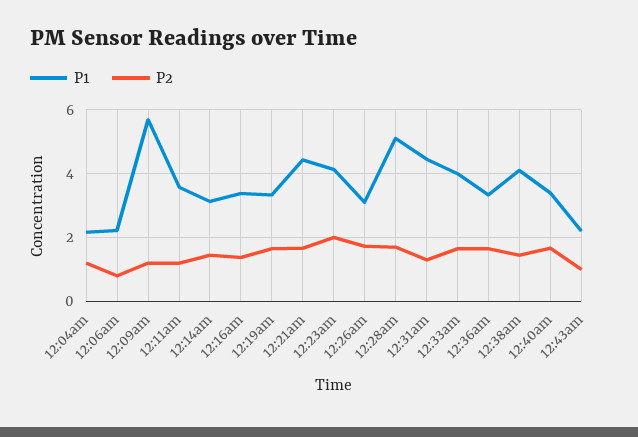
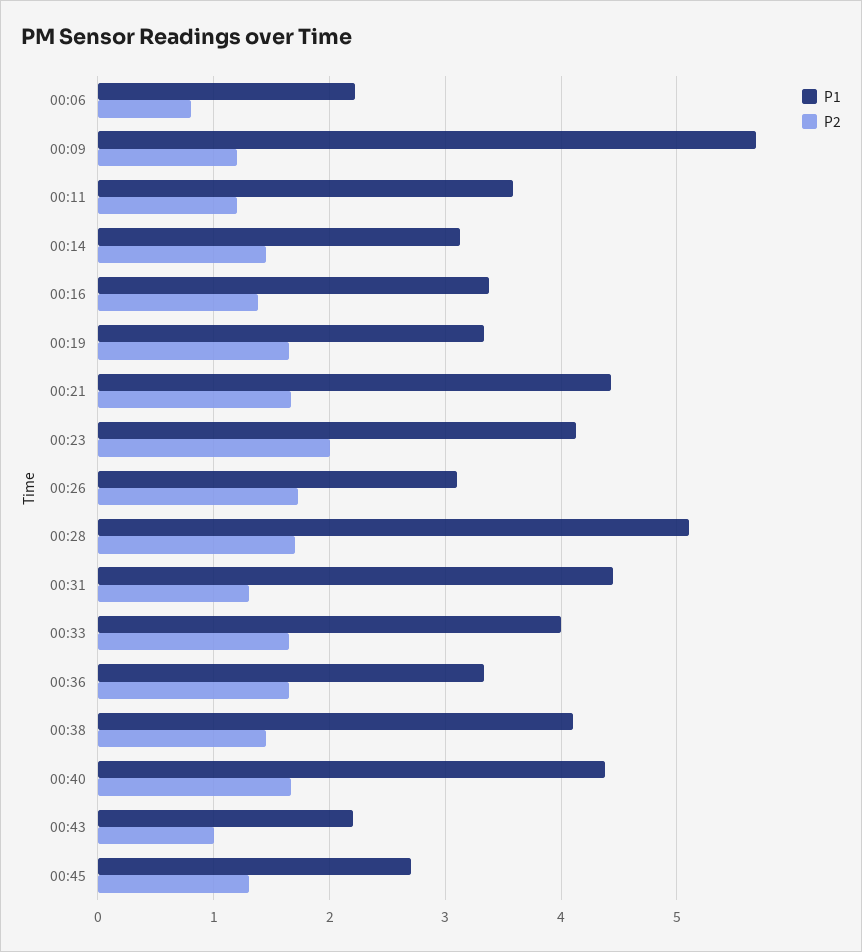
P1, 12:04am: 2.2 -> none
P2, 12:04am: 1.2 -> none
P1, 12:40am: 3.4 -> 4.4
P1, 00:45: none -> 2.7
P2, 00:45: none -> 1.3

